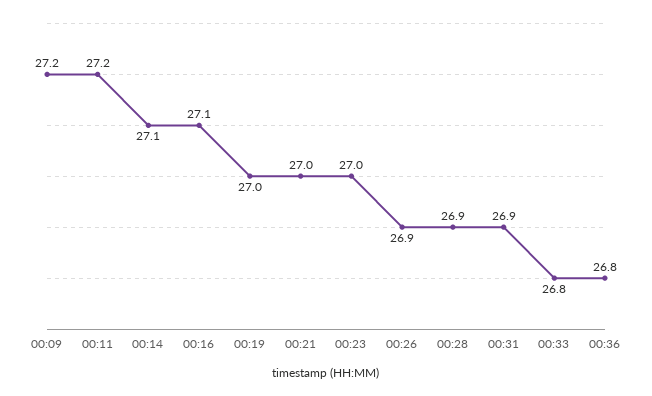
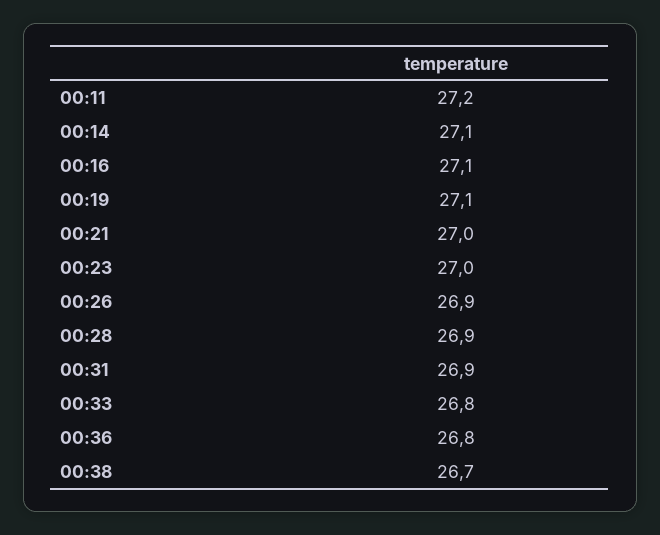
00:09: 27.2 -> none
00:19: 27 -> 27.1
00:38: none -> 26.7

